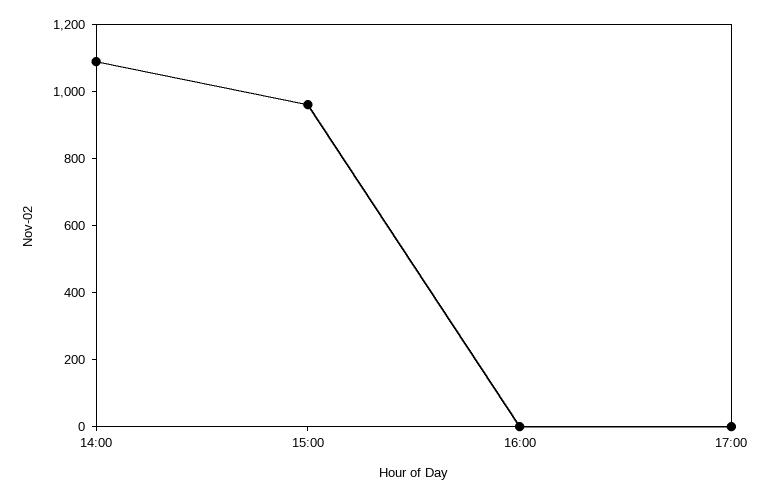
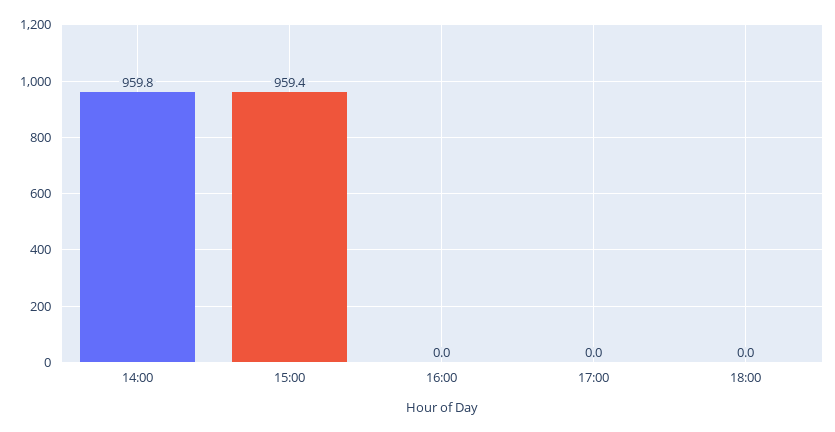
14:00: 1100 -> 959.8
18:00: none -> 0

